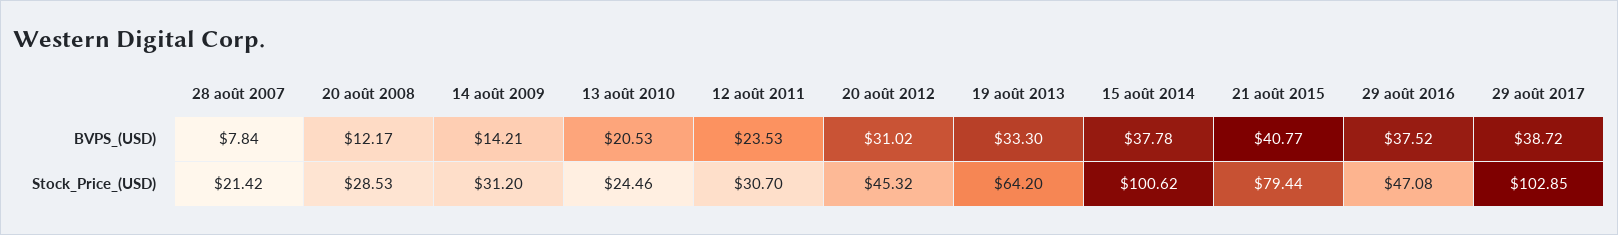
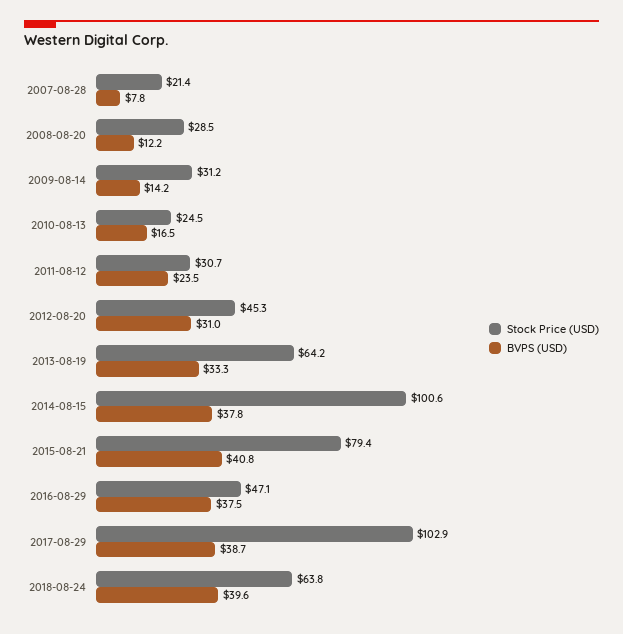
BVPS_(USD), 13 août 2010: 20.53 -> 16.5
Stock_Price_(USD), 2018-08-24: none -> 63.8
BVPS_(USD), 2018-08-24: none -> 39.6

